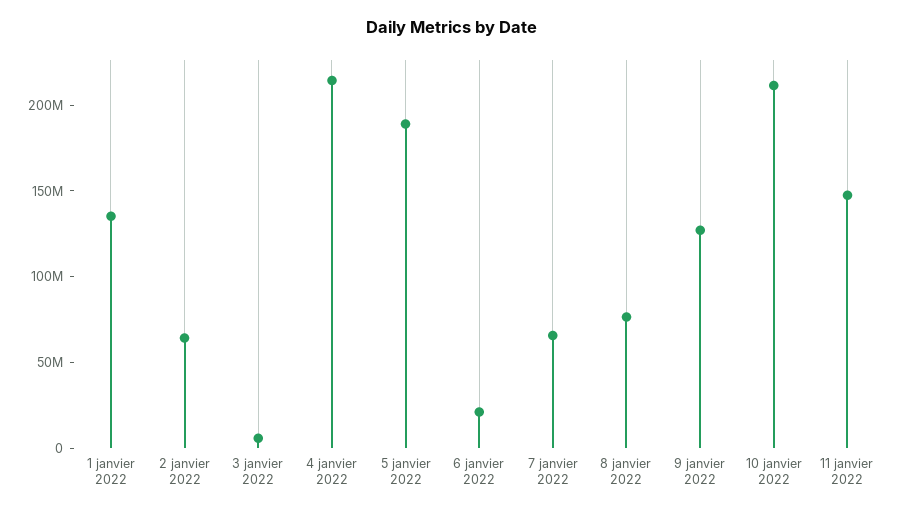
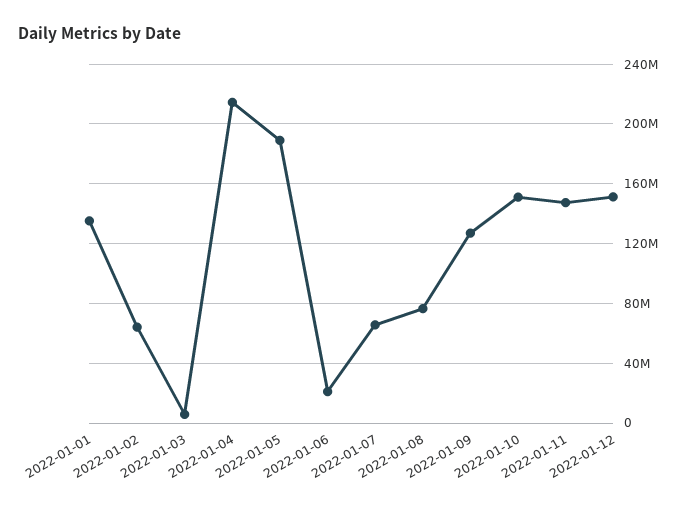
10 janvier 2022: 210000000 -> 150000000
2022-01-12: none -> 150000000

